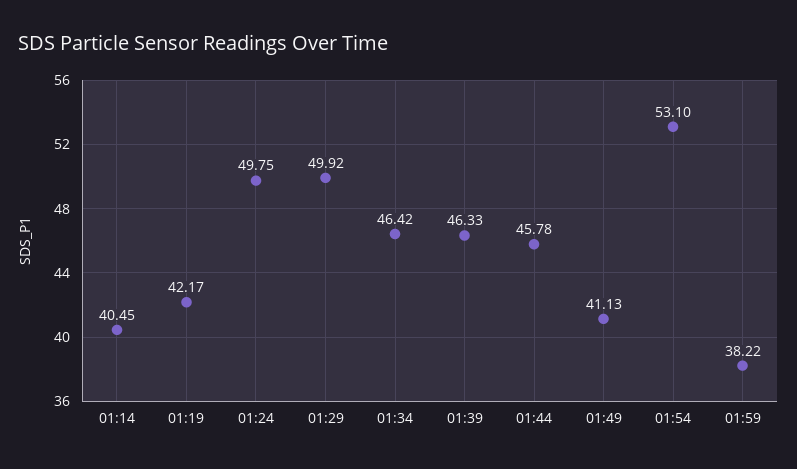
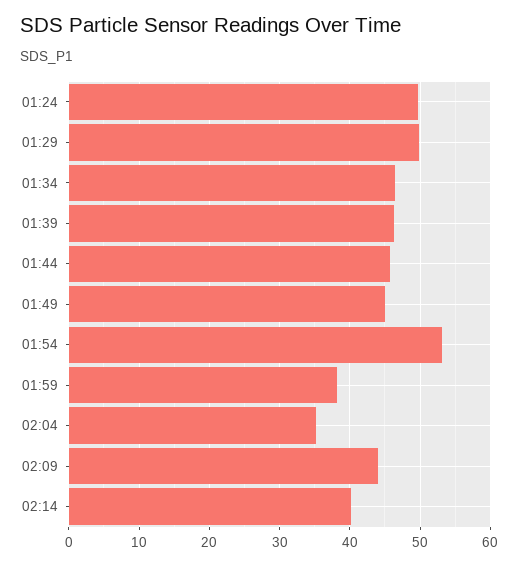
01:14: 40.45 -> none
01:19: 42.17 -> none
01:49: 41.13 -> 45
02:04: none -> 35
02:09: none -> 44
02:14: none -> 40

